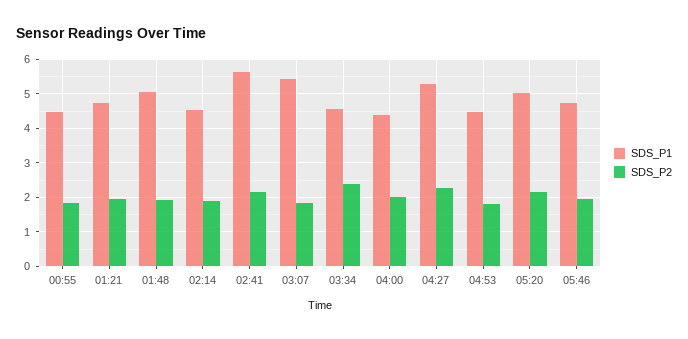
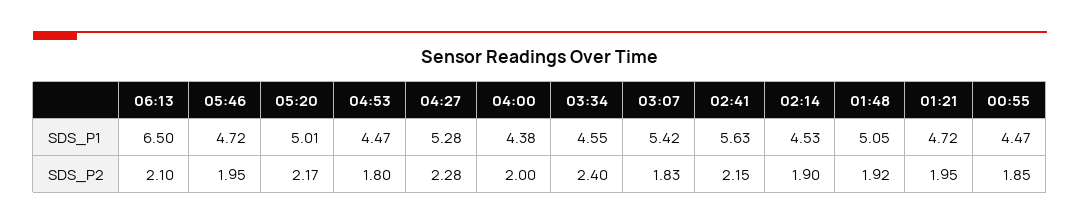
SDS_P1, 06:13: none -> 6.5
SDS_P2, 06:13: none -> 2.1

